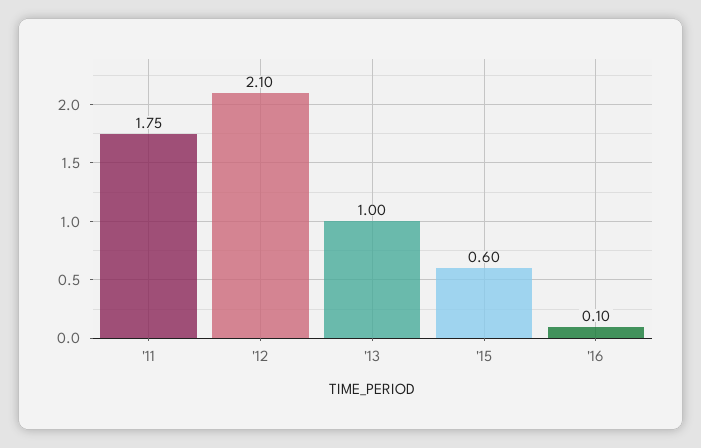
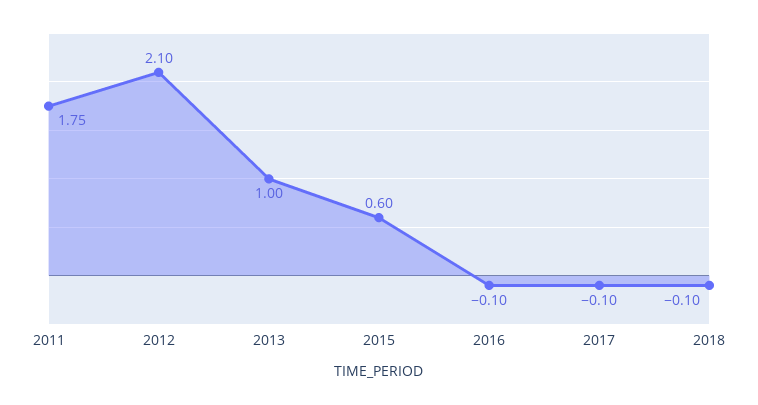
'16: 0.1 -> -0.1
2017: none -> -0.1
2018: none -> -0.1

